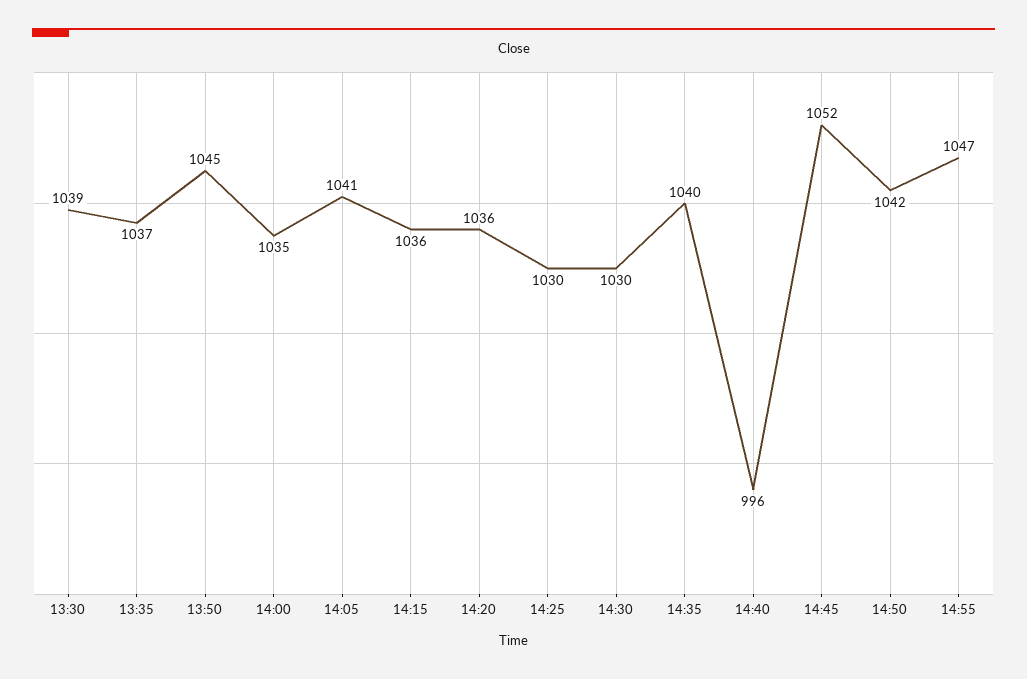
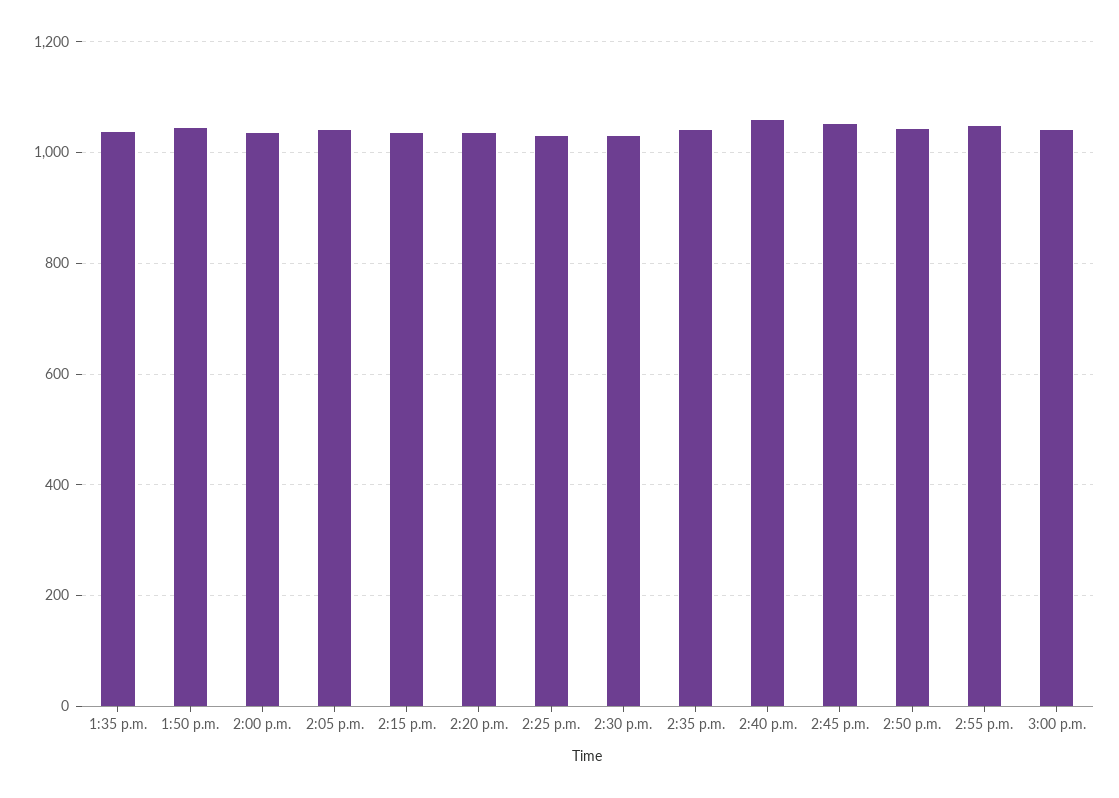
13:30: 1039 -> none
14:40: 996 -> 1060
3:00 p.m.: none -> 1040

